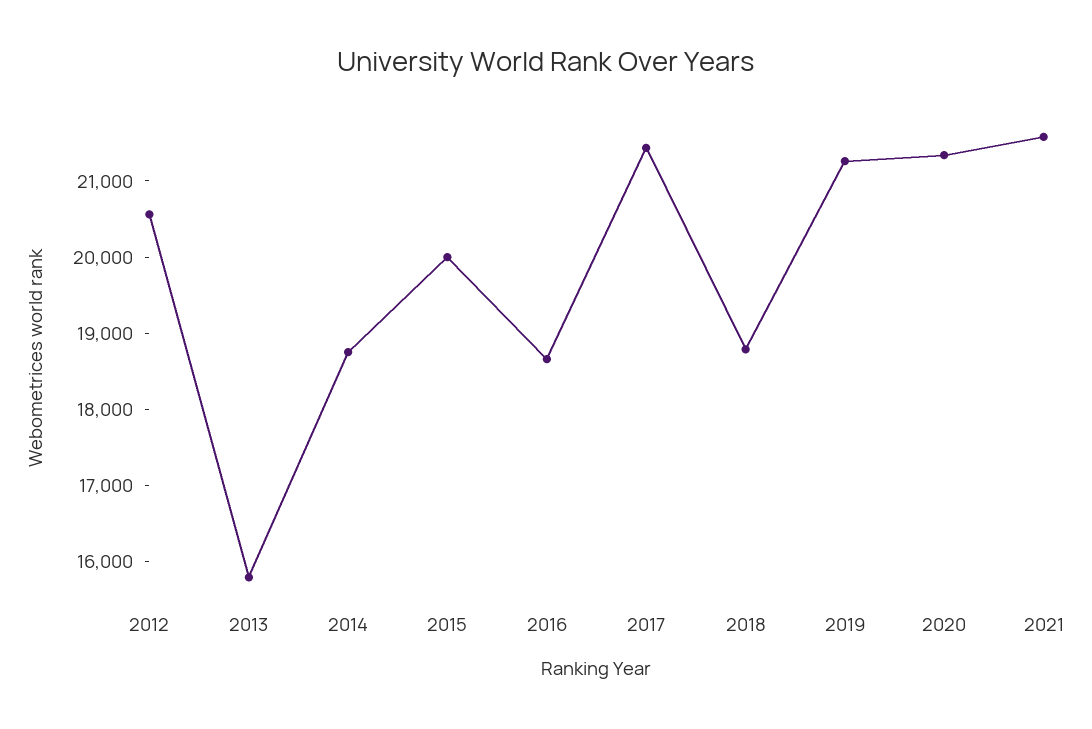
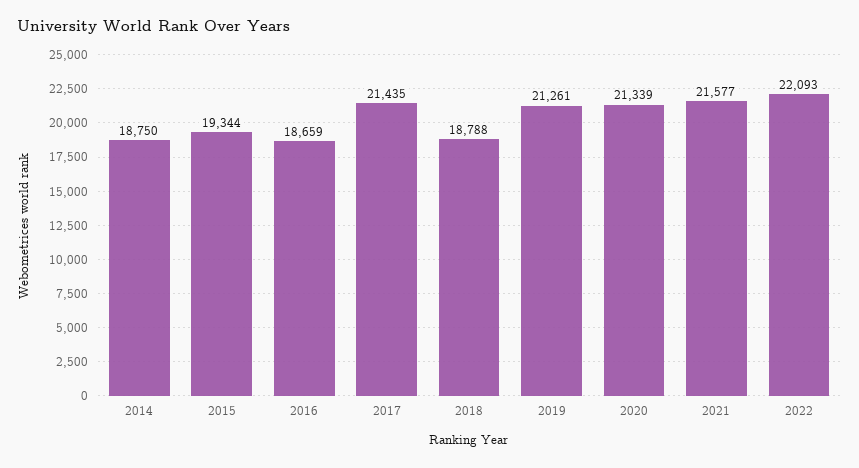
2012: 20600 -> none
2013: 15800 -> none
2015: 20000 -> 19344
2022: none -> 22093

